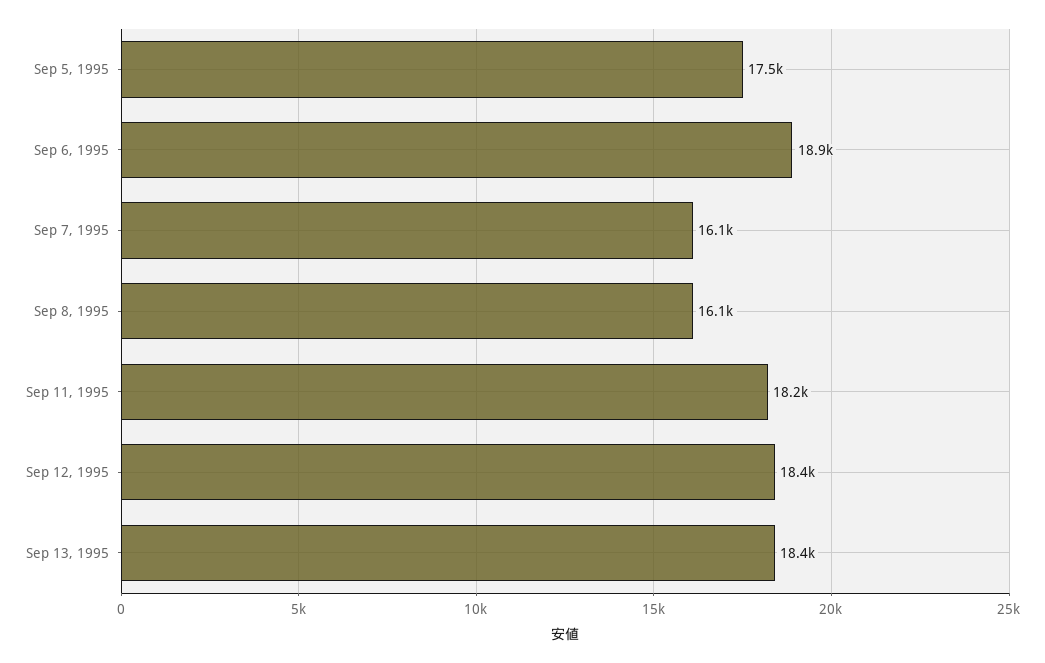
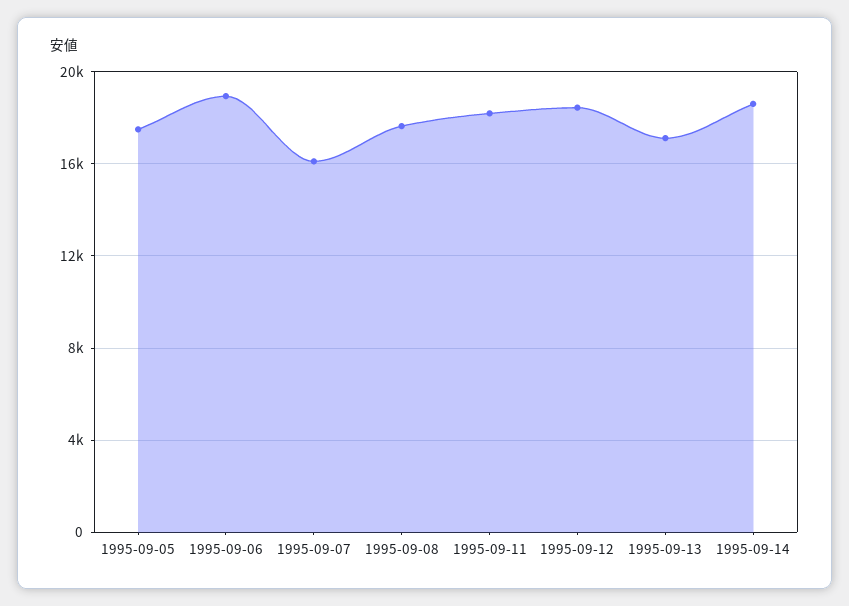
Sep 8, 1995: 16100 -> 17500
Sep 13, 1995: 18400 -> 17000
1995-09-14: none -> 18500

